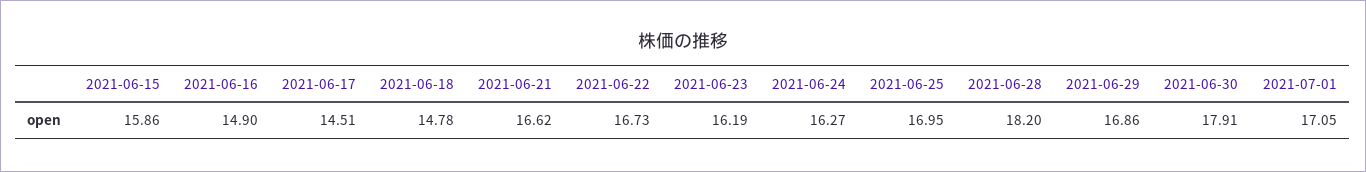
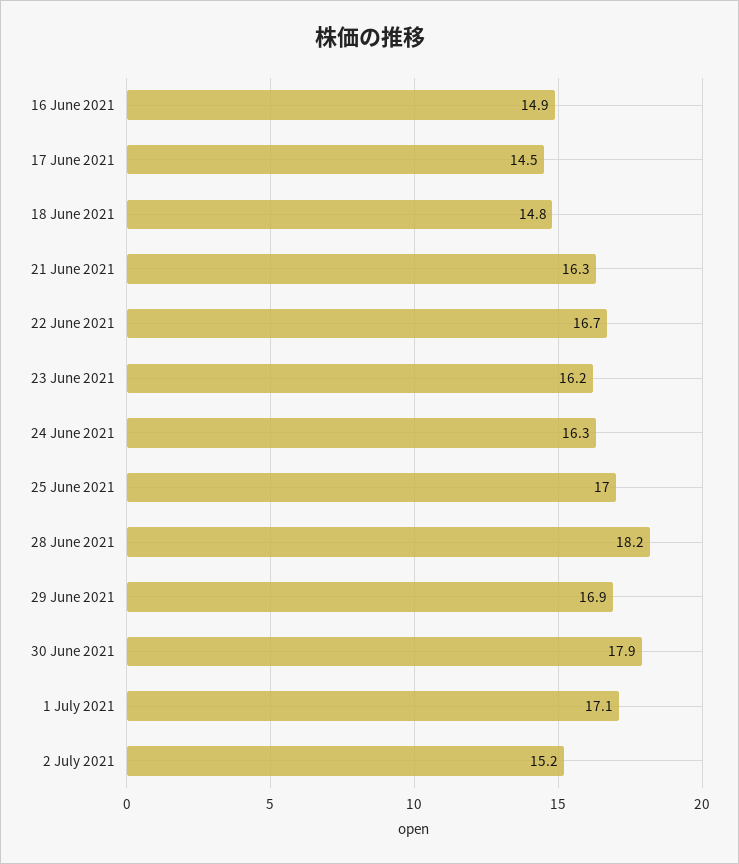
2021-06-15: 15.86 -> none
2021-06-21: 16.62 -> 16.3
2 July 2021: none -> 15.2

